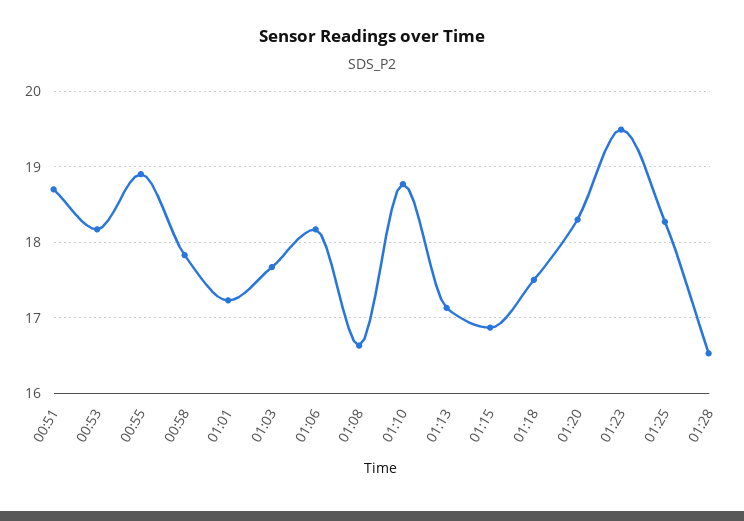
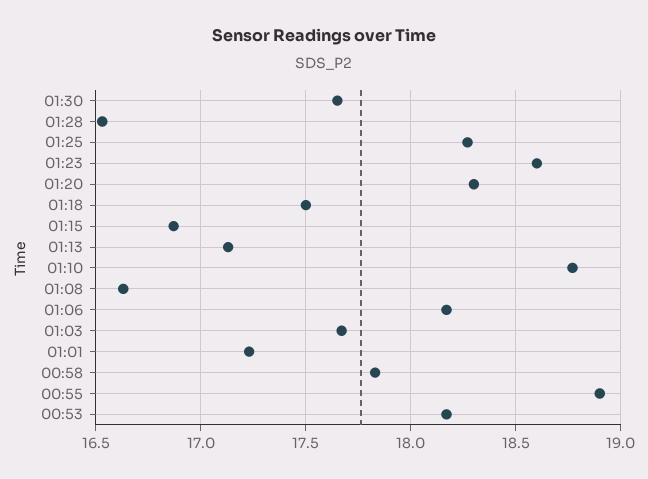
00:51: 18.7 -> none
01:23: 19.5 -> 18.6
01:30: none -> 17.65

